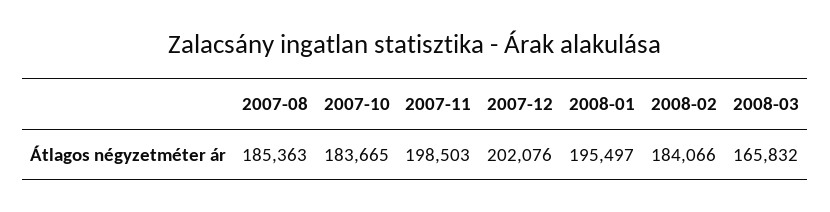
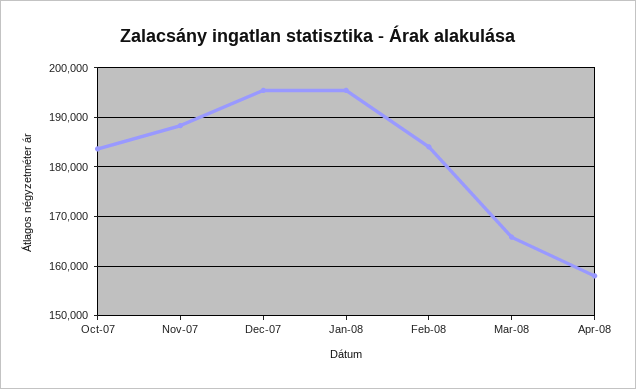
2007-08: 185363 -> none
2007-11: 198503 -> 188000
2007-12: 202076 -> 196000
Apr-08: none -> 158000

